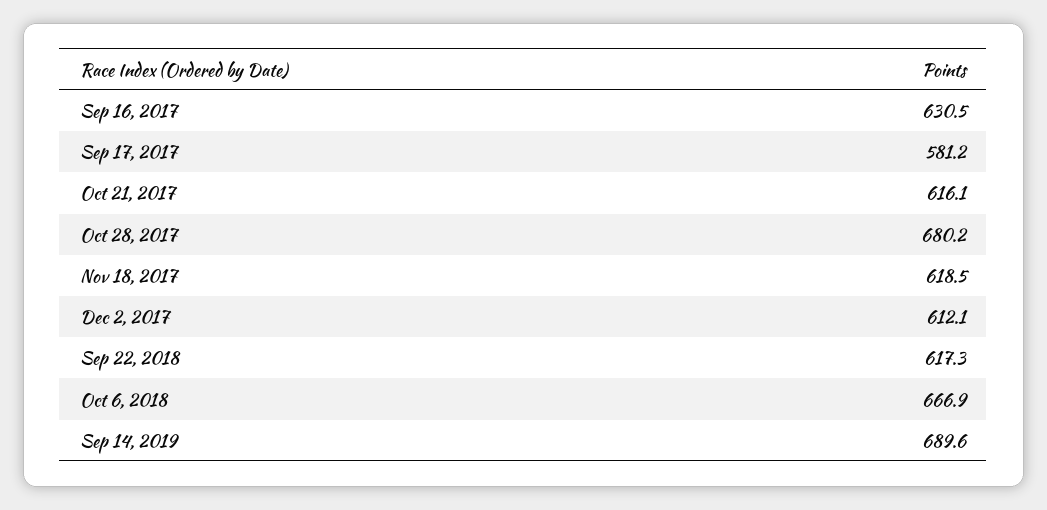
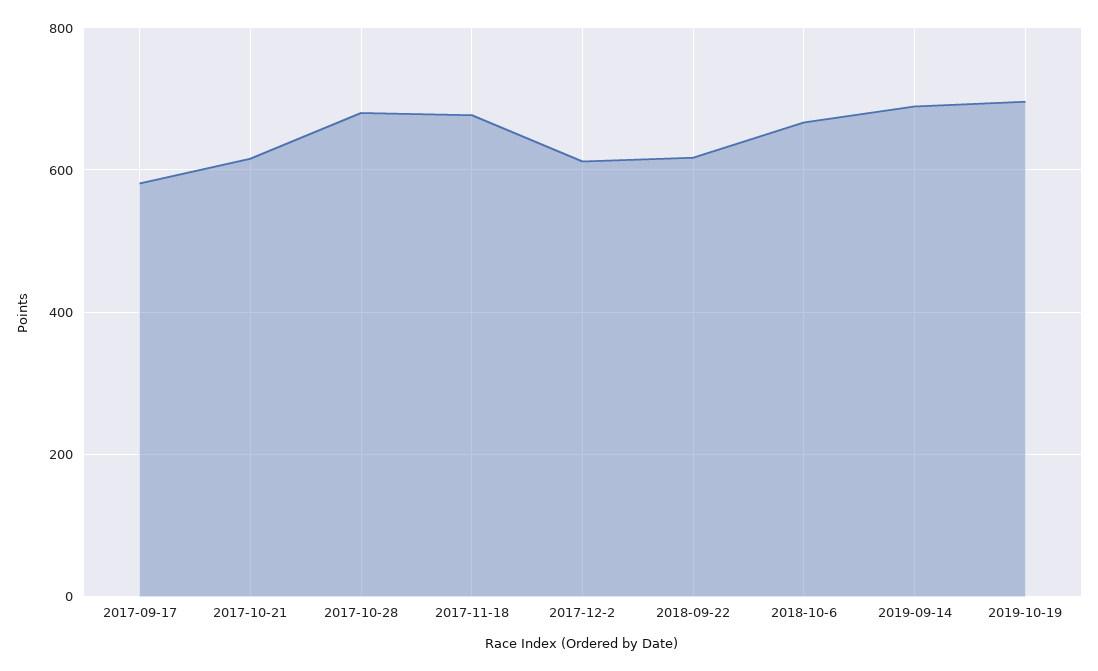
Sep 16, 2017: 630.5 -> none
Nov 18, 2017: 618.5 -> 680
2019-10-19: none -> 700

